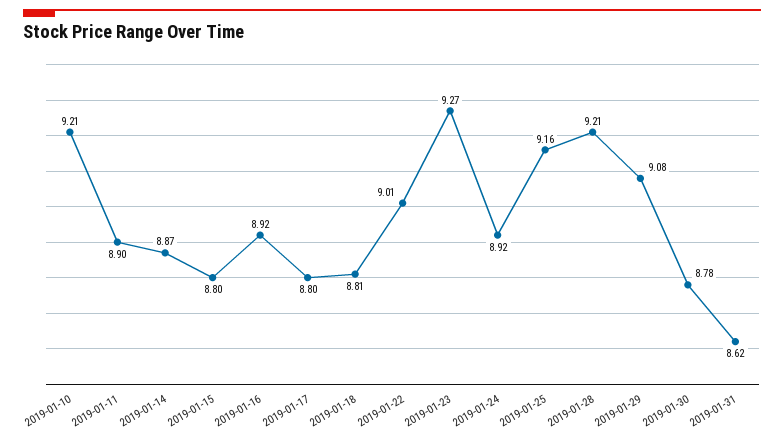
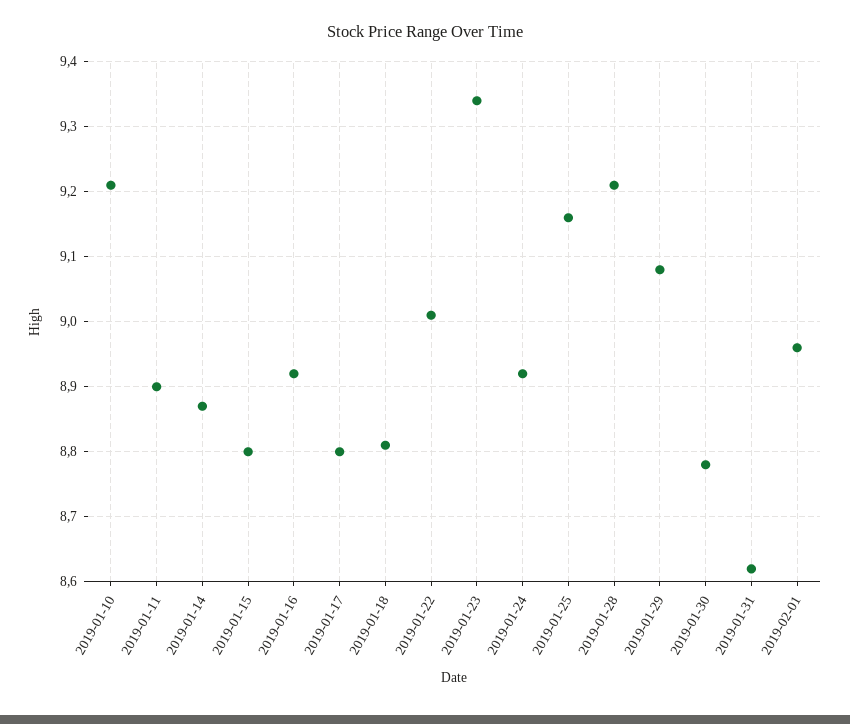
2019-01-23: 9.27 -> 9.34
2019-02-01: none -> 8.96

